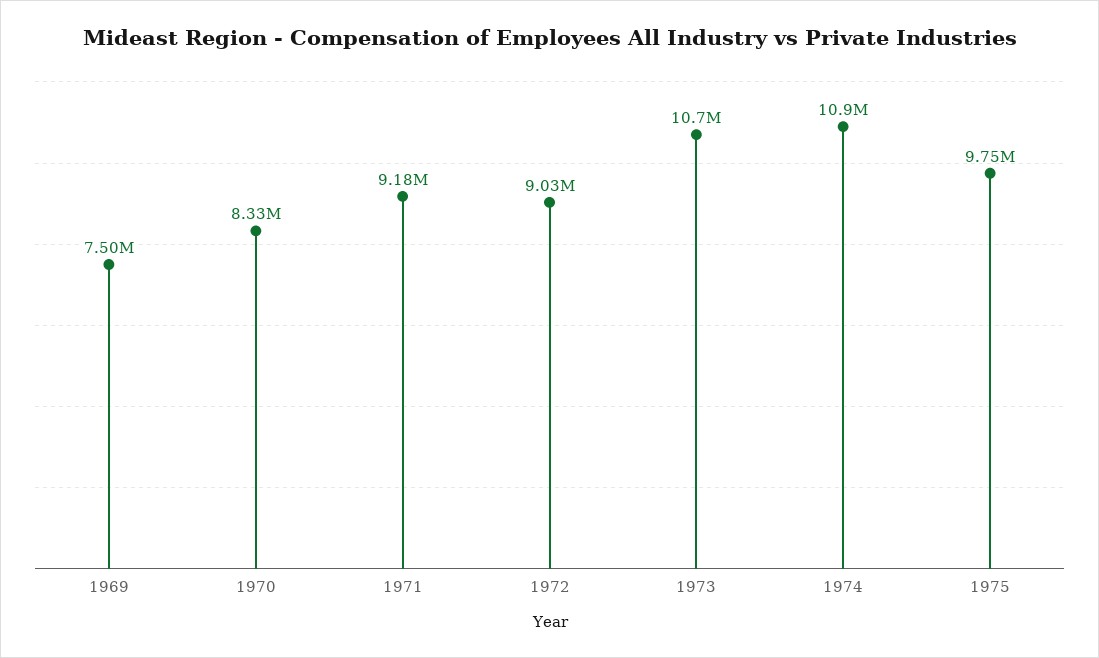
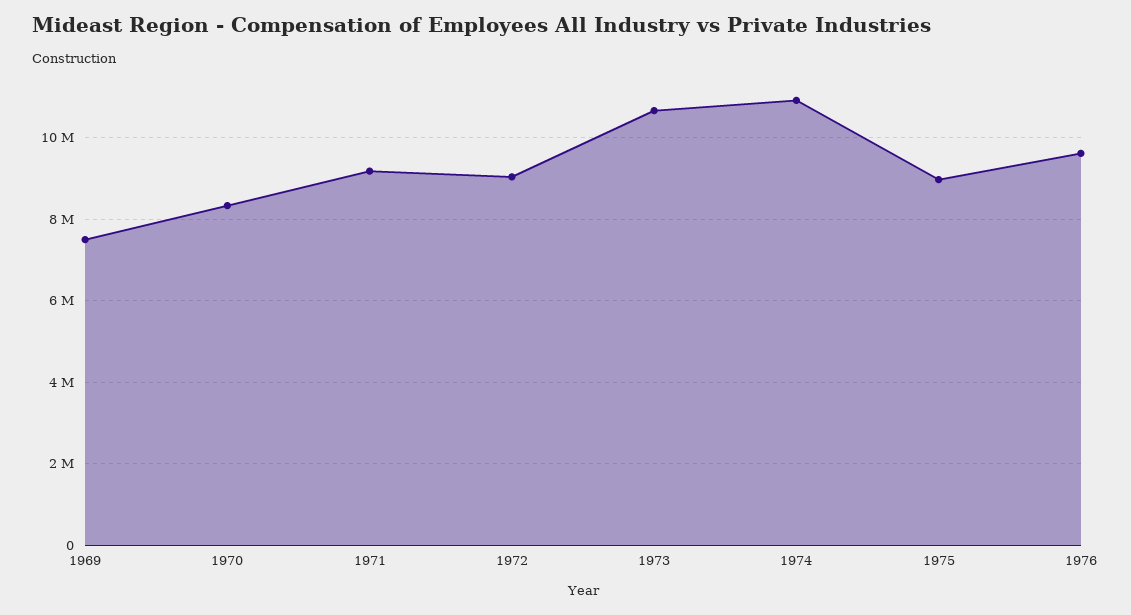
1975: 9750000 -> 9000000
1976: none -> 9600000

